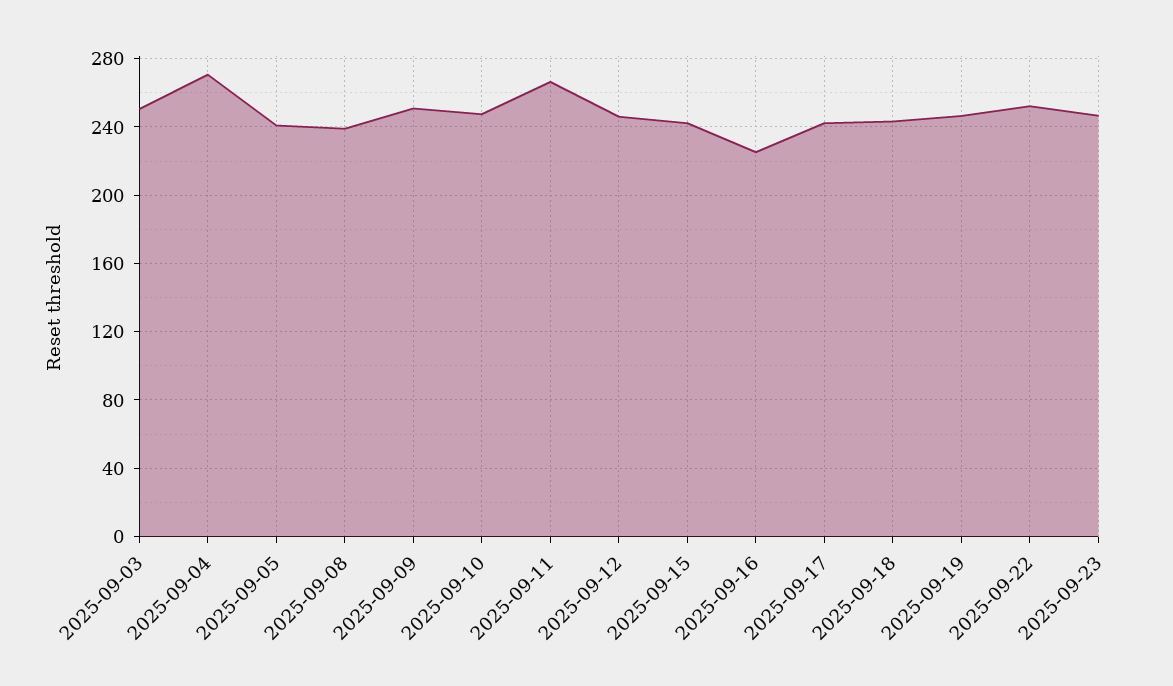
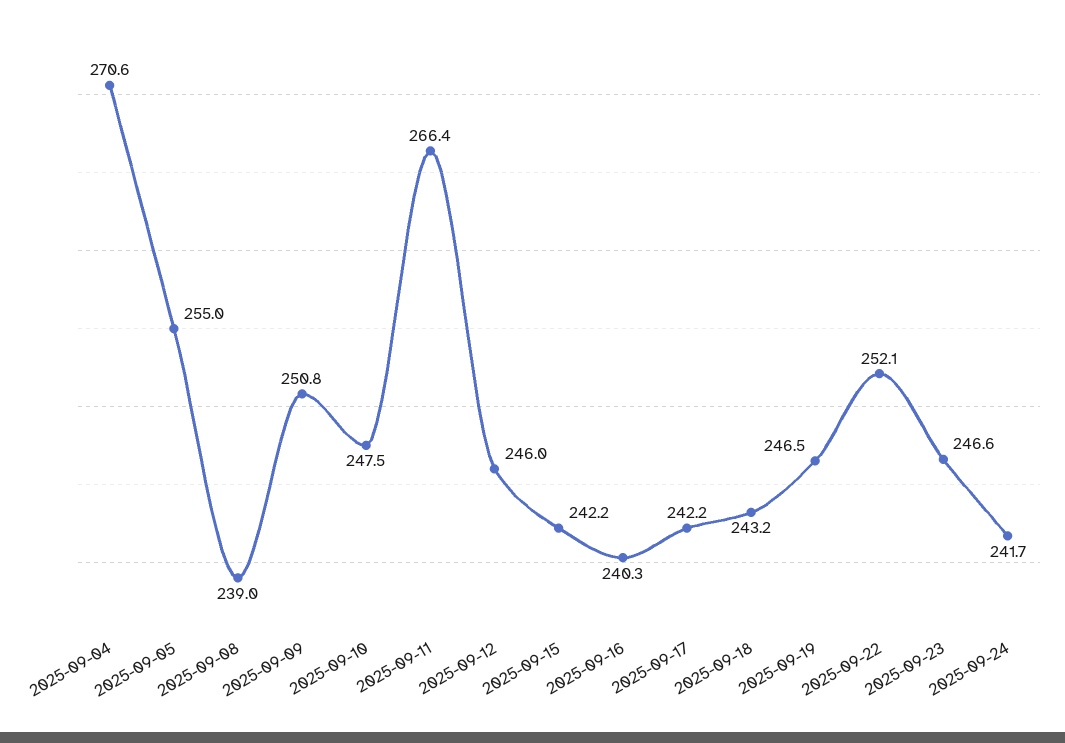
2025-09-03: 250 -> none
2025-09-05: 240 -> 255
2025-09-16: 225 -> 240.3
2025-09-24: none -> 241.7

